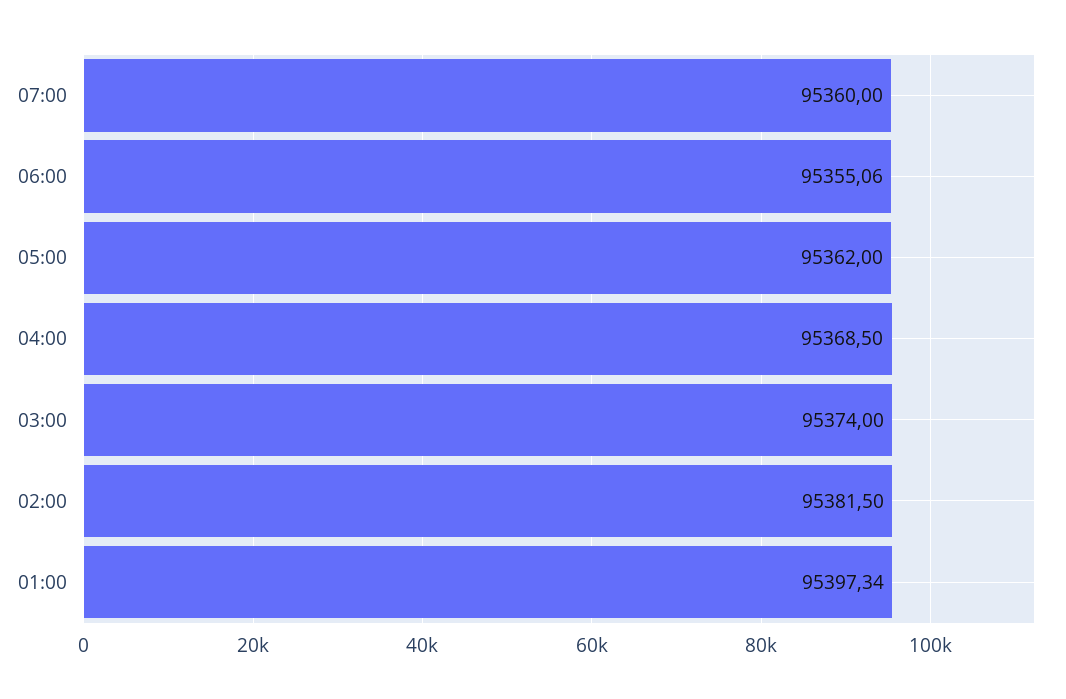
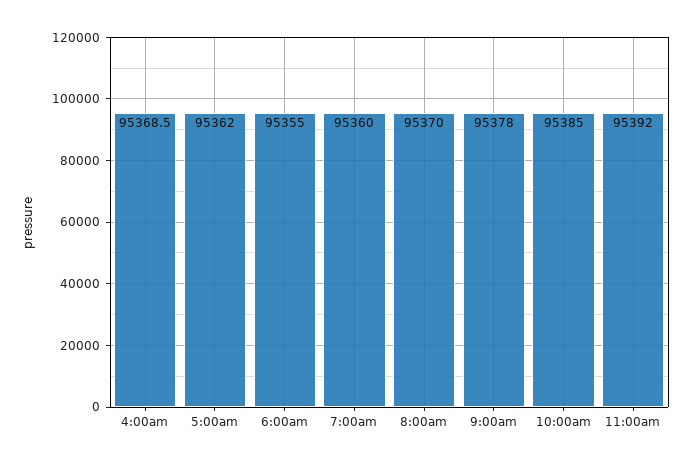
06:00: 95355.06 -> 95355
03:00: 95374 -> none
02:00: 95381.5 -> none
01:00: 95397.34 -> none
8:00am: none -> 95370
9:00am: none -> 95378
10:00am: none -> 95385
11:00am: none -> 95392

